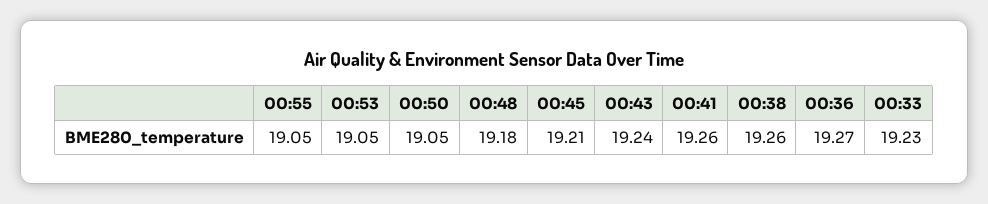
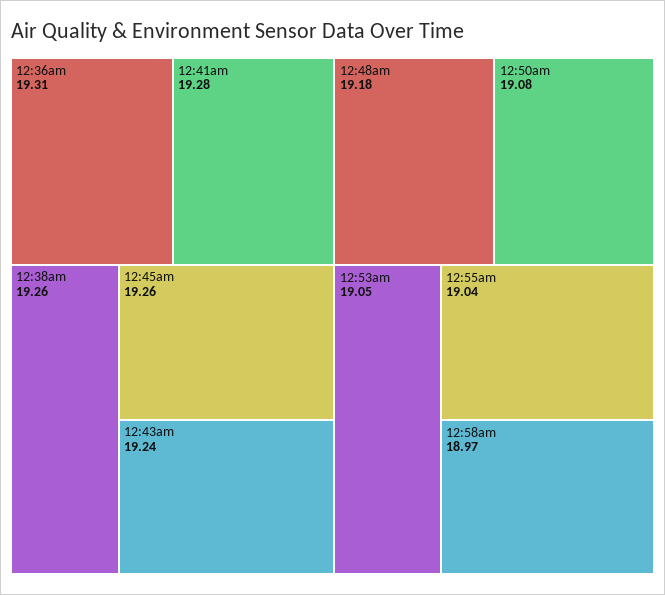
00:55: 19.05 -> 19.04
00:50: 19.05 -> 19.08
00:45: 19.21 -> 19.26
00:41: 19.26 -> 19.28
00:36: 19.27 -> 19.31
00:33: 19.23 -> none
12:58am: none -> 18.97

